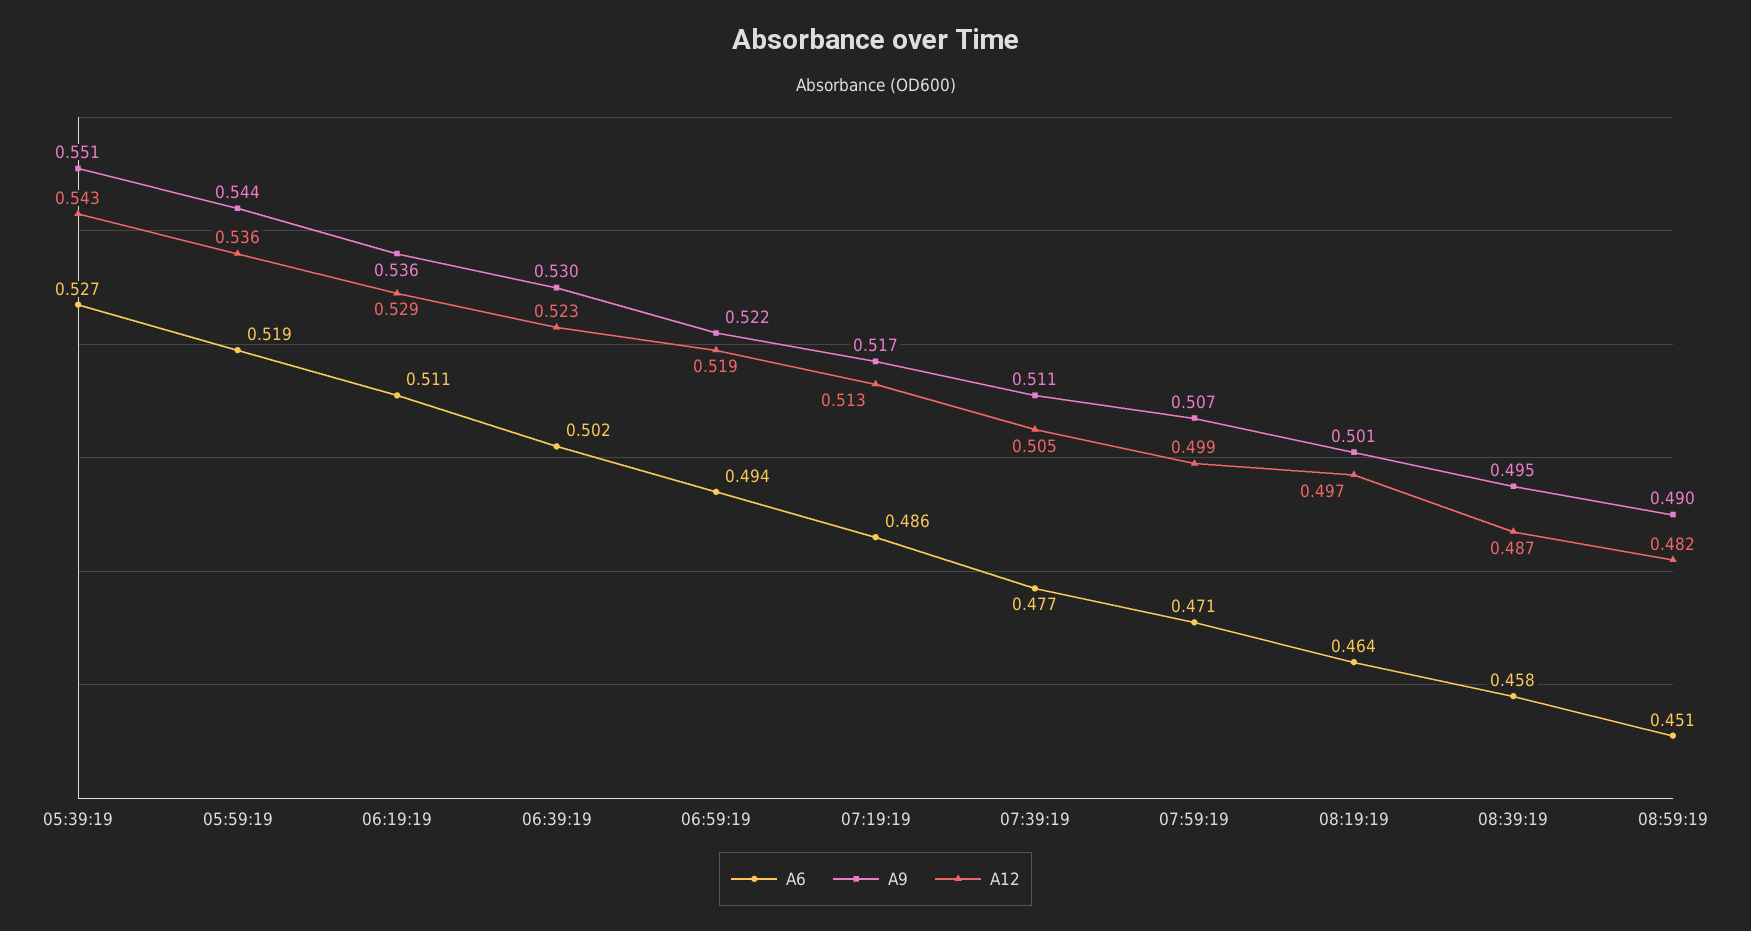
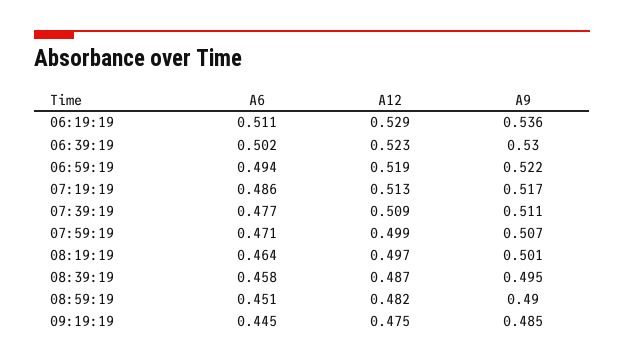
A6, 05:39:19: 0.527 -> none
A9, 05:39:19: 0.551 -> none
A12, 05:39:19: 0.543 -> none
A6, 05:59:19: 0.519 -> none
A9, 05:59:19: 0.544 -> none
A12, 05:59:19: 0.536 -> none
A12, 07:39:19: 0.505 -> 0.509
A6, 09:19:19: none -> 0.445
A12, 09:19:19: none -> 0.475
A9, 09:19:19: none -> 0.485

